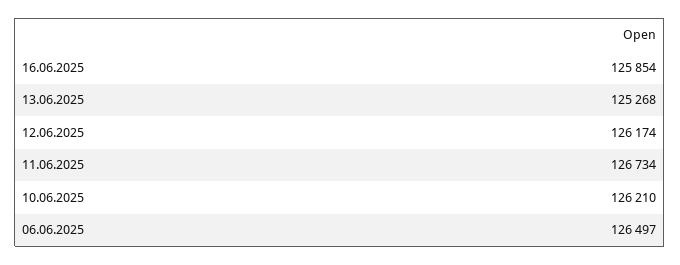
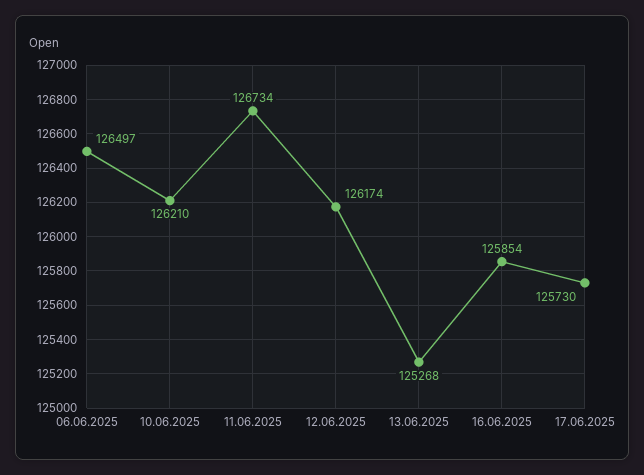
17.06.2025: none -> 125730

